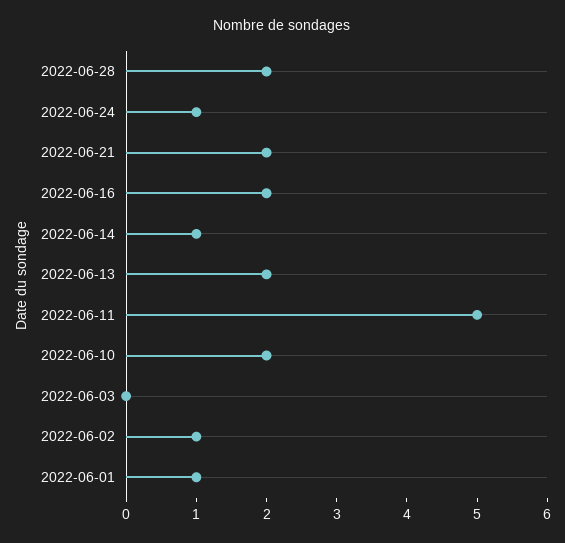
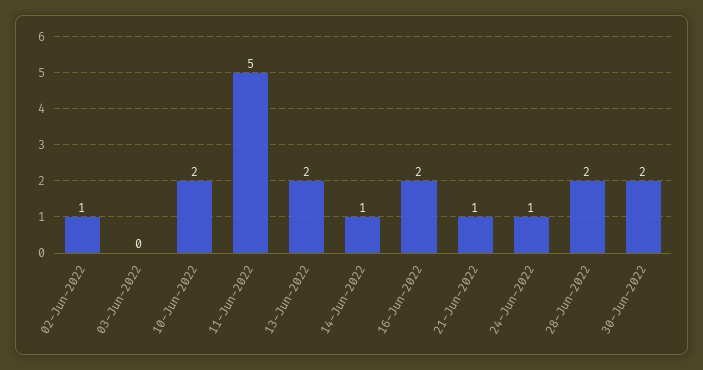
2022-06-21: 2 -> 1
2022-06-01: 1 -> none
30-Jun-2022: none -> 2

